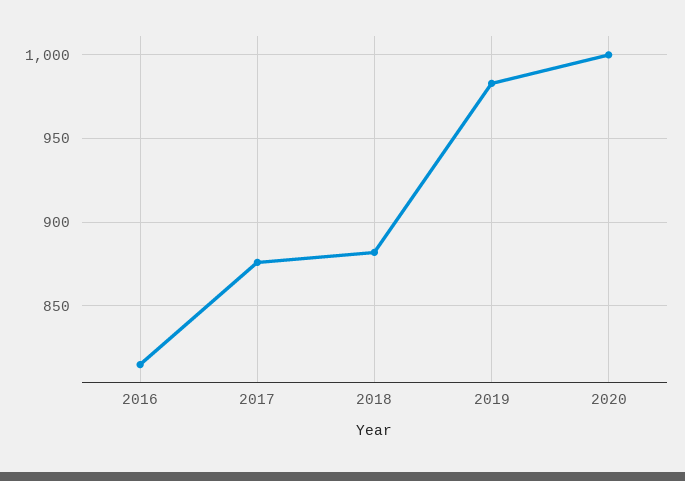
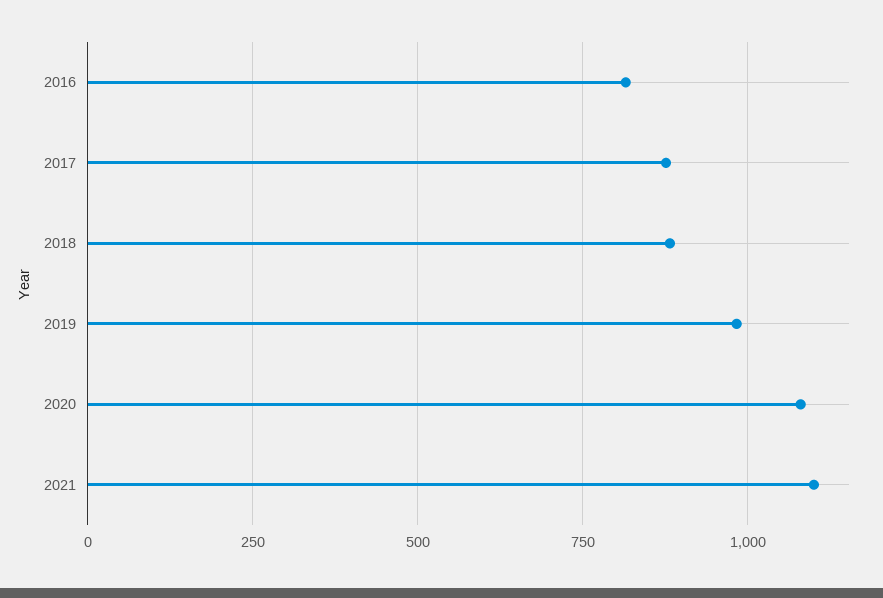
2020: 1000 -> 1075
2021: none -> 1100

